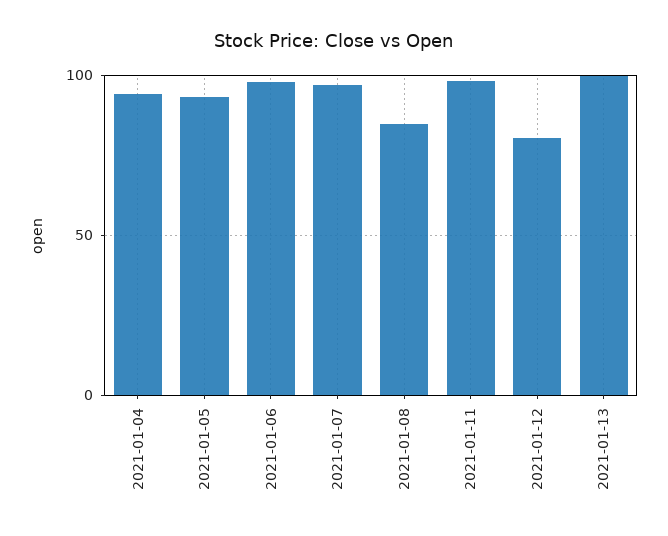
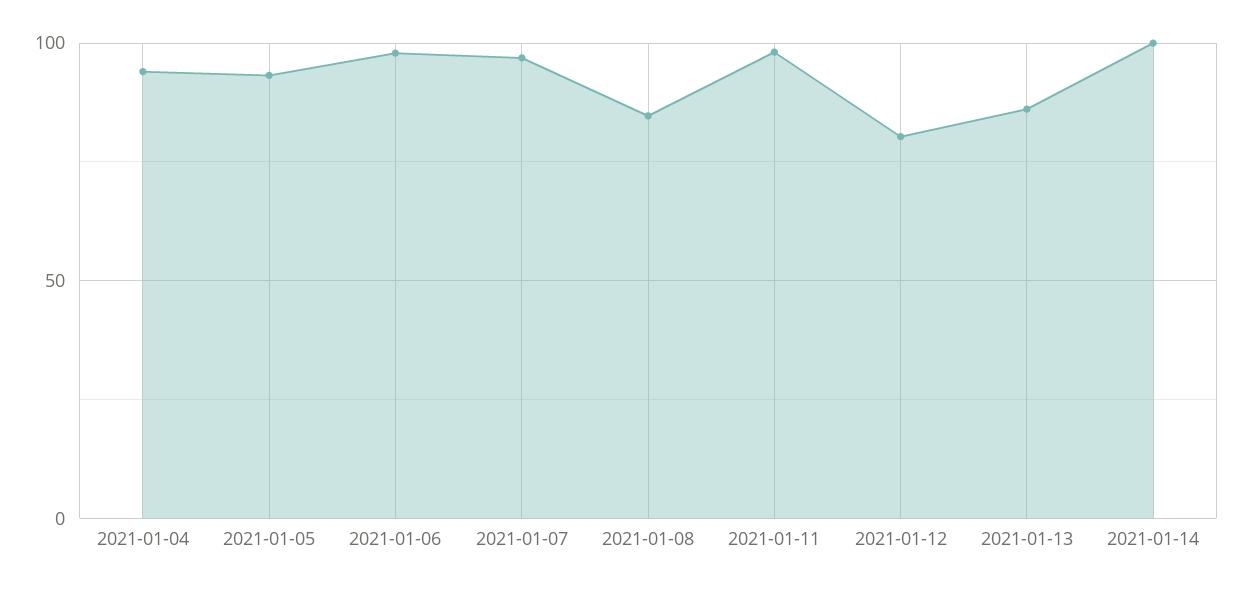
2021-01-13: 100 -> 85
2021-01-14: none -> 100

